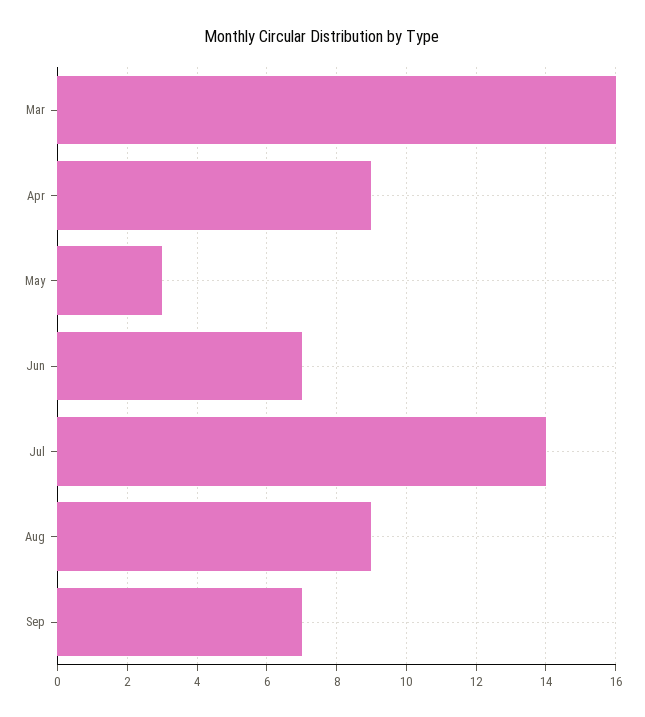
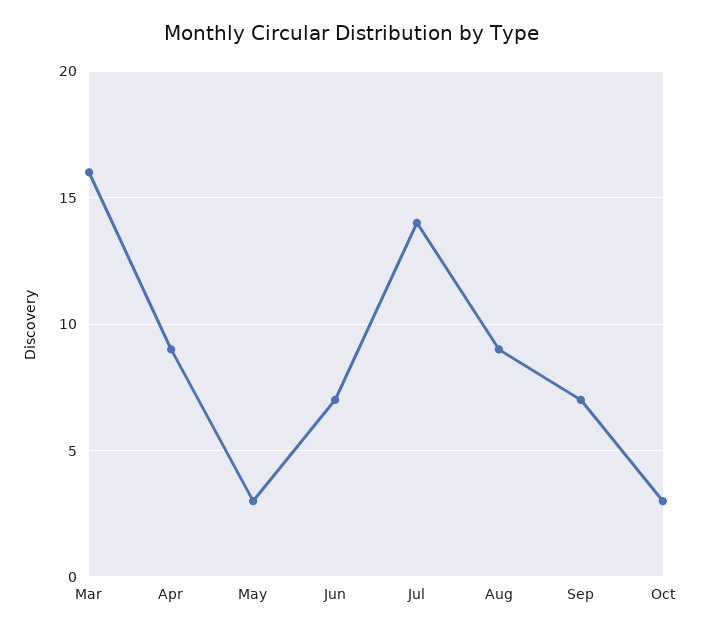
Oct: none -> 3

